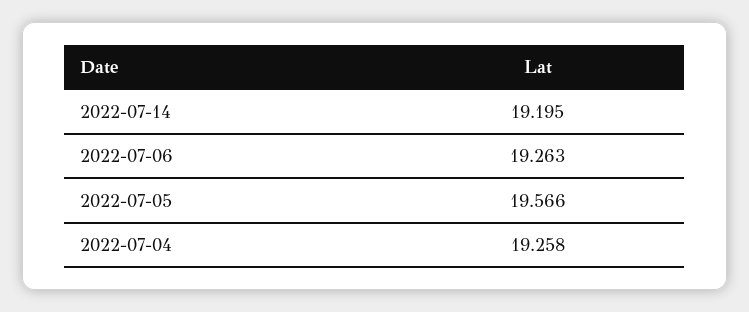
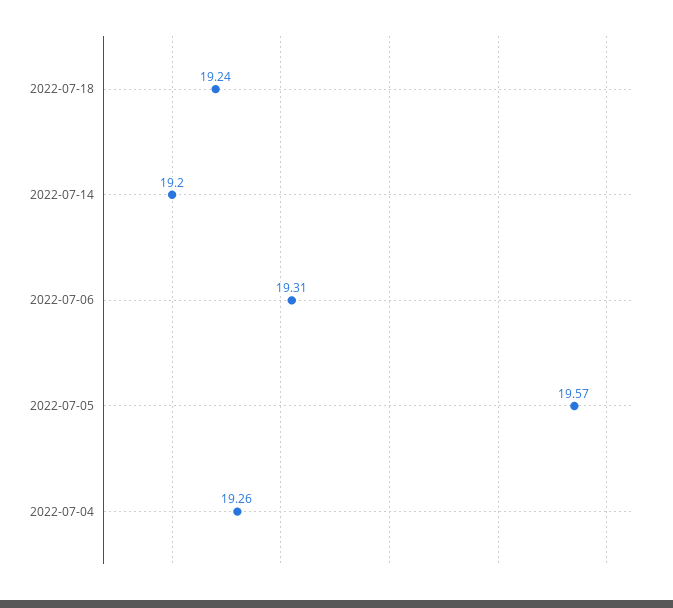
2022-07-06: 19.263 -> 19.31
2022-07-18: none -> 19.24

